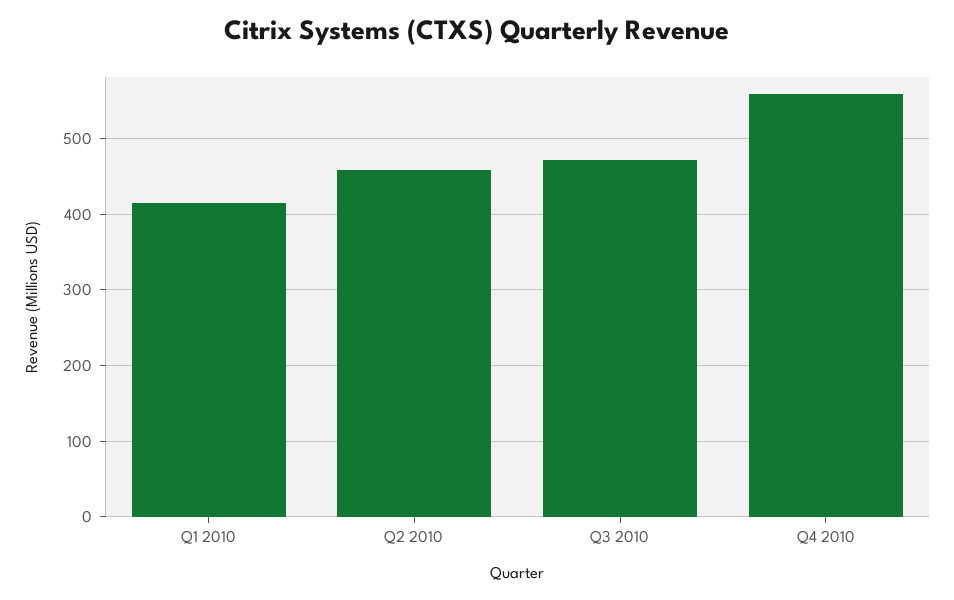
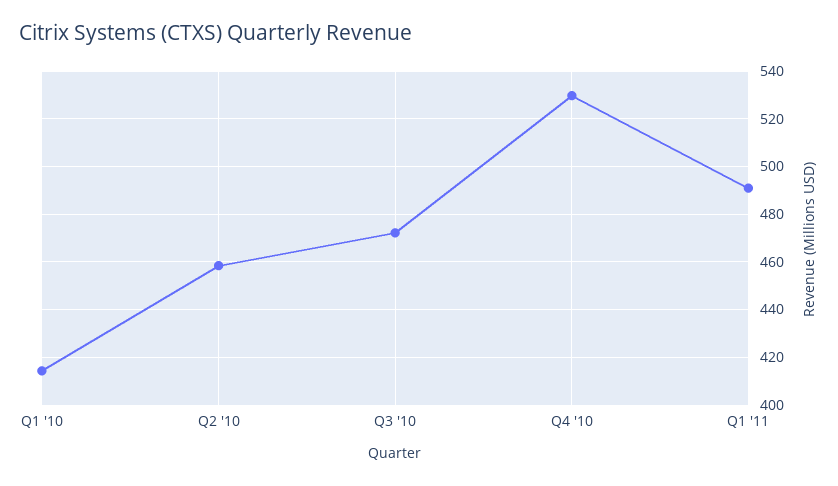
Q4 2010: 560 -> 530
Q1 '11: none -> 490

